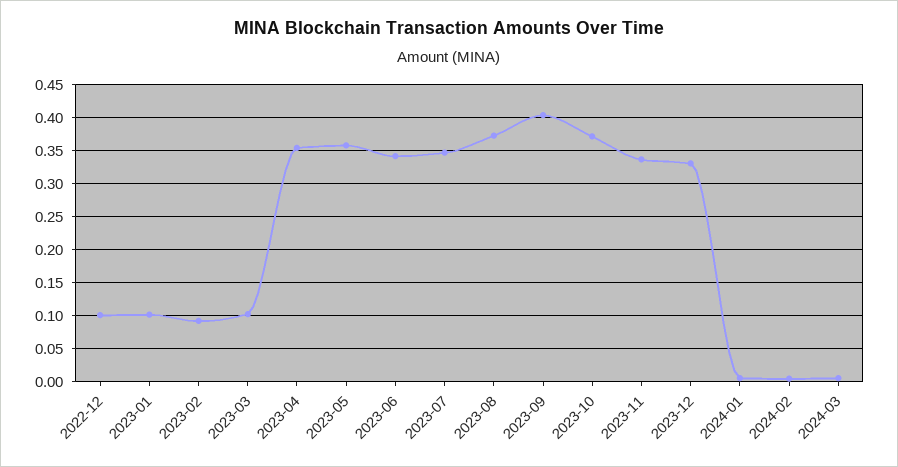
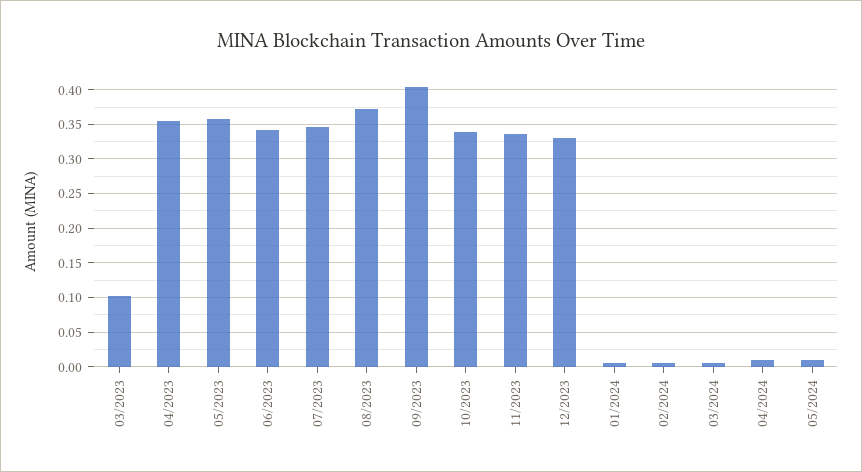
2022-12: 0.1 -> none
2023-01: 0.1 -> none
2023-02: 0.09 -> none
2023-10: 0.37 -> 0.34
04/2024: none -> 0.01
05/2024: none -> 0.01

